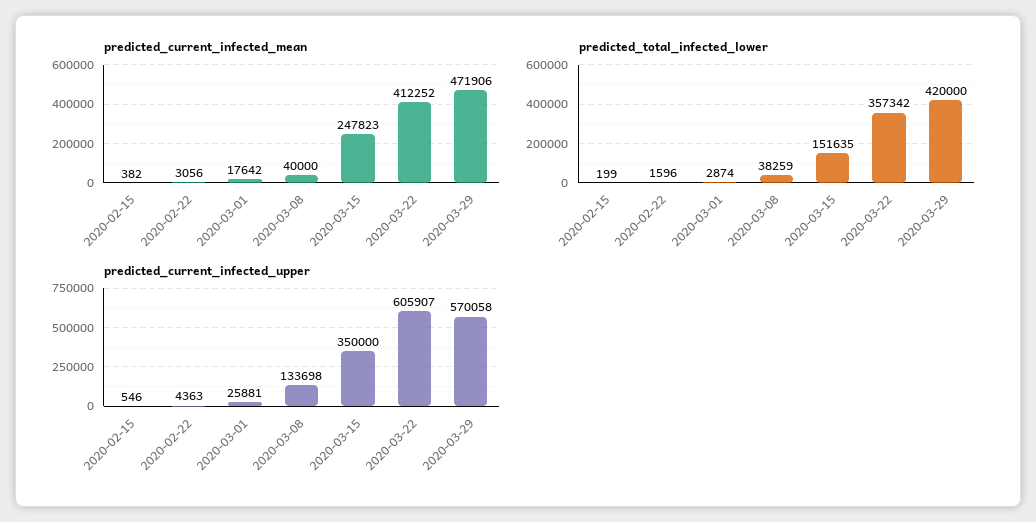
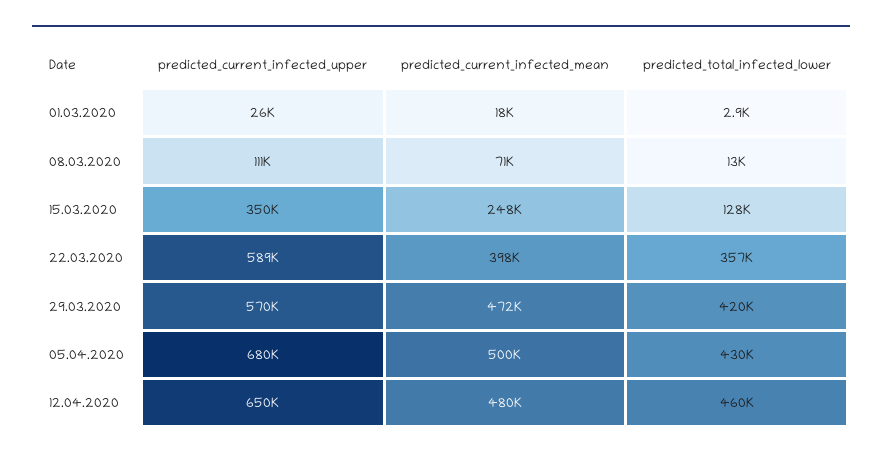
predicted_current_infected_mean, 2020-02-15: 382 -> none
predicted_current_infected_mean, 2020-02-22: 3056 -> none
predicted_current_infected_mean, 2020-03-08: 40000 -> 71000
predicted_current_infected_mean, 2020-03-22: 412252 -> 398000
predicted_total_infected_lower, 2020-02-15: 199 -> none
predicted_total_infected_lower, 2020-02-22: 1596 -> none
predicted_total_infected_lower, 2020-03-08: 38259 -> 13000
predicted_total_infected_lower, 2020-03-15: 151635 -> 128000
predicted_current_infected_upper, 2020-02-15: 546 -> none
predicted_current_infected_upper, 2020-02-22: 4363 -> none
predicted_current_infected_upper, 2020-03-08: 133698 -> 111000
predicted_current_infected_upper, 2020-03-22: 605907 -> 589000
predicted_current_infected_upper, 05.04.2020: none -> 680000
predicted_current_infected_mean, 05.04.2020: none -> 500000
predicted_total_infected_lower, 05.04.2020: none -> 430000
predicted_current_infected_upper, 12.04.2020: none -> 650000
predicted_current_infected_mean, 12.04.2020: none -> 480000
predicted_total_infected_lower, 12.04.2020: none -> 460000

